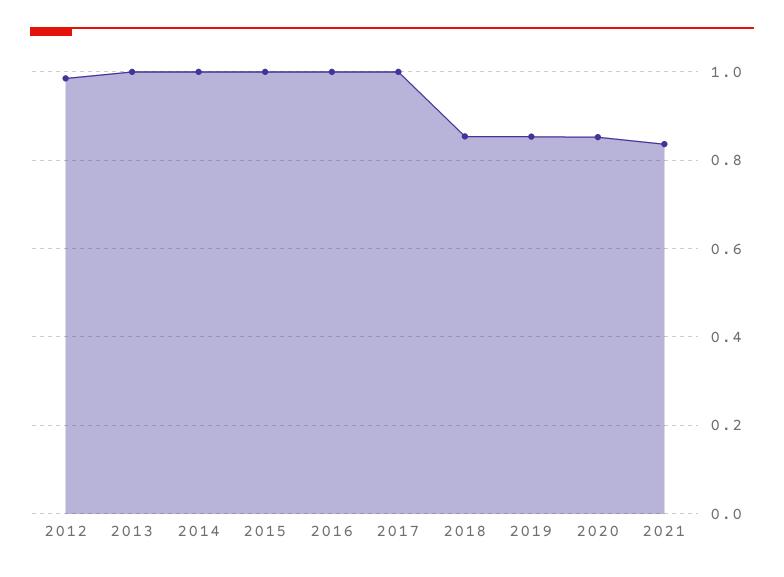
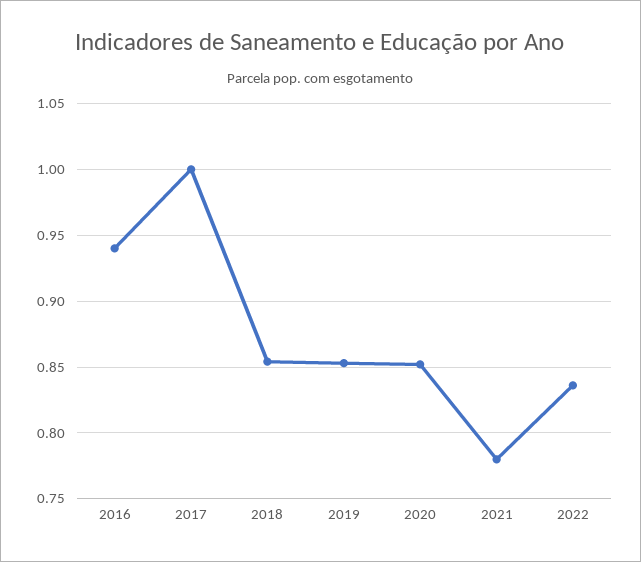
2012: 0.98 -> none
2013: 1 -> none
2014: 1 -> none
2015: 1 -> none
2016: 1 -> 0.94
2021: 0.84 -> 0.78
2022: none -> 0.835

